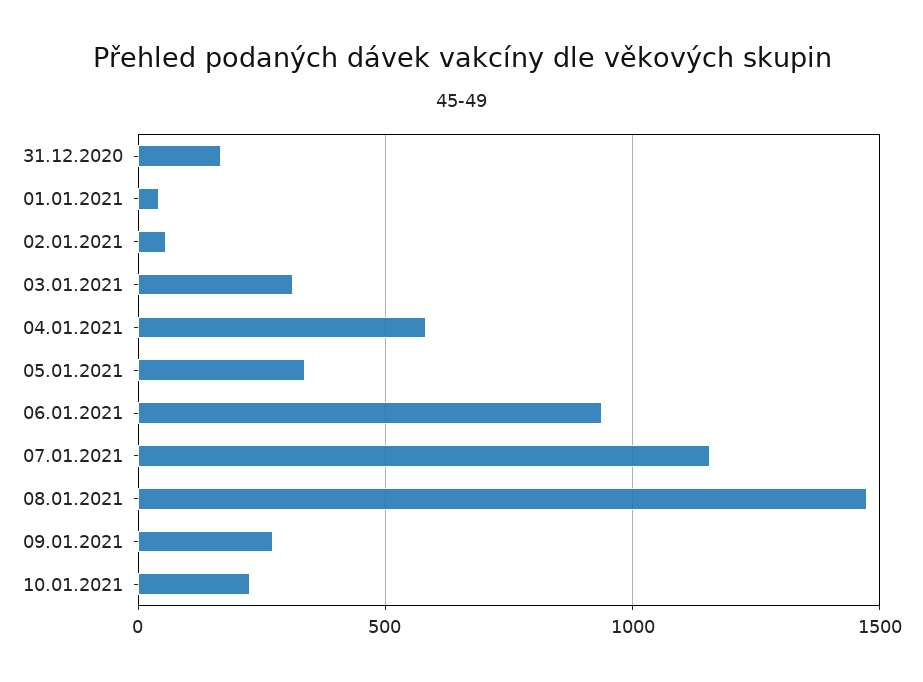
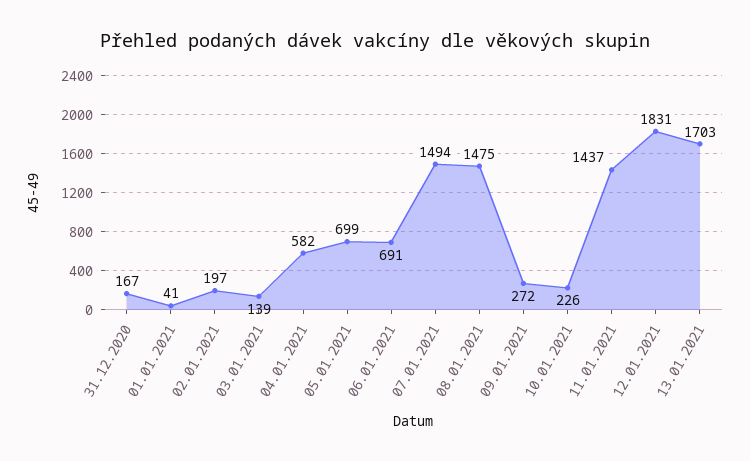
02.01.2021: 50 -> 197
03.01.2021: 300 -> 139
05.01.2021: 350 -> 699
06.01.2021: 950 -> 691
07.01.2021: 1150 -> 1494
11.01.2021: none -> 1437
12.01.2021: none -> 1831
13.01.2021: none -> 1703

